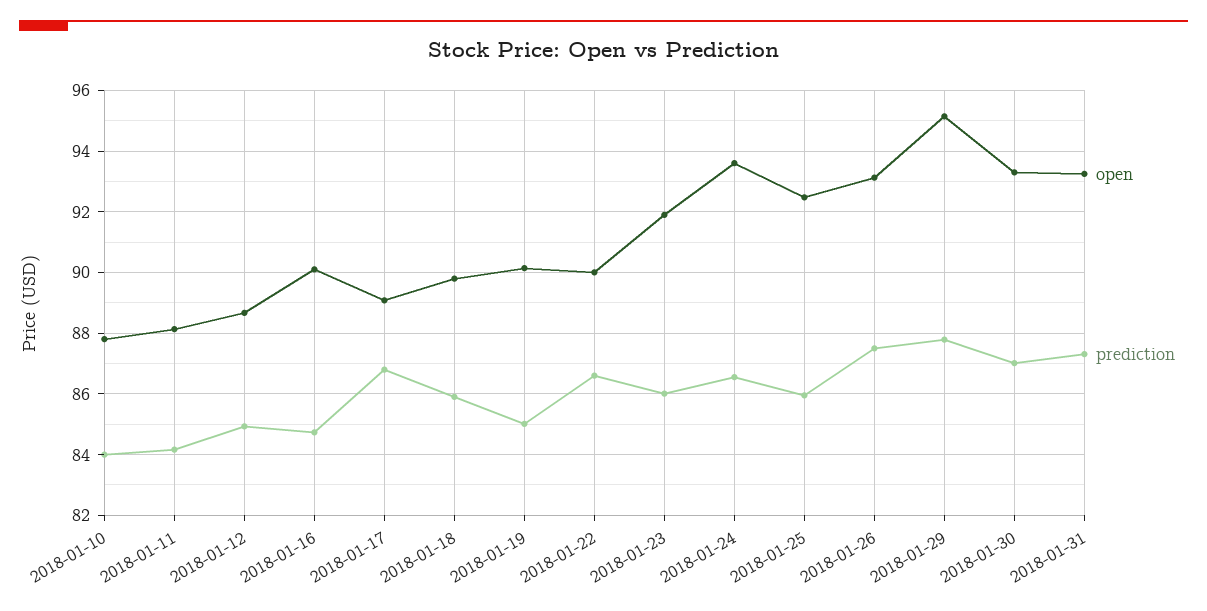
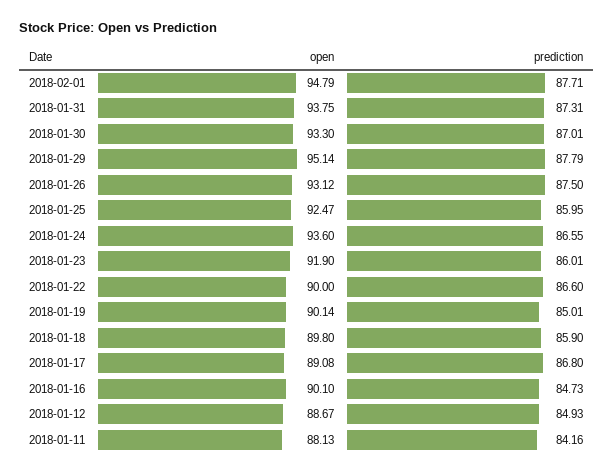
open, 2018-01-10: 87.8 -> none
prediction, 2018-01-10: 84 -> none
open, 2018-01-31: 93.2 -> 93.75
open, 2018-02-01: none -> 94.79
prediction, 2018-02-01: none -> 87.71

